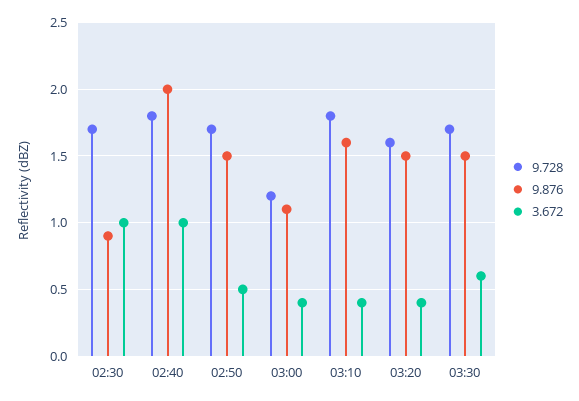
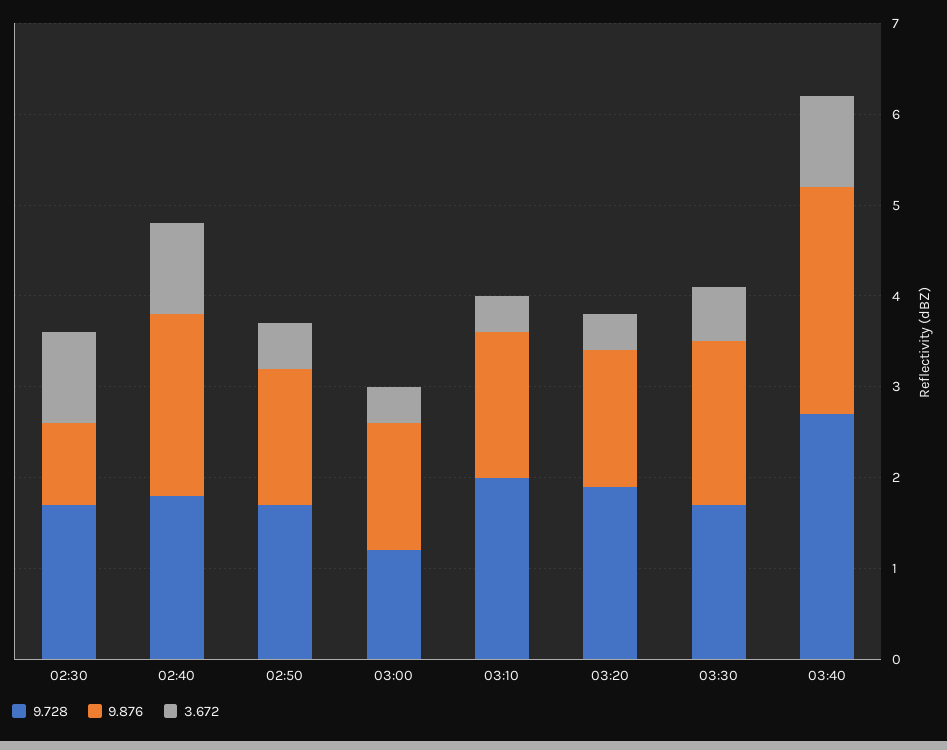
9.876, 03:00: 1.1 -> 1.4
9.728, 03:10: 1.8 -> 2
9.728, 03:20: 1.6 -> 1.9
9.876, 03:30: 1.5 -> 1.8
9.728, 03:40: none -> 2.7
9.876, 03:40: none -> 2.5
3.672, 03:40: none -> 1

